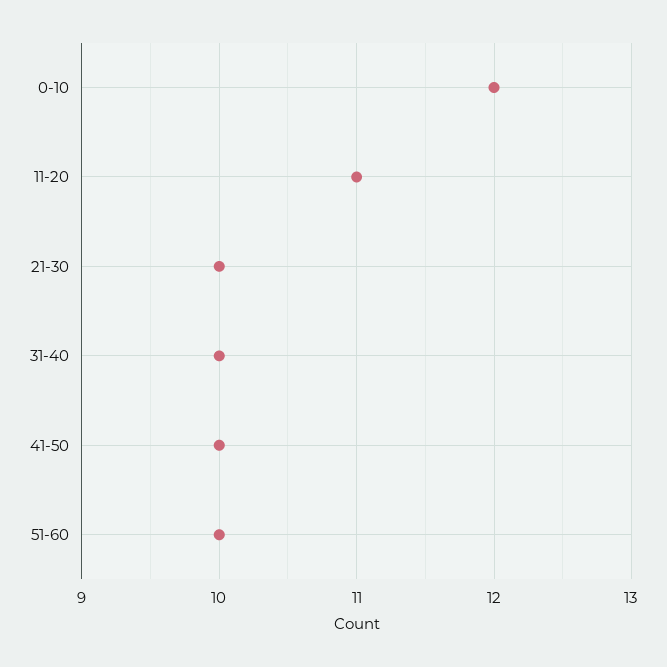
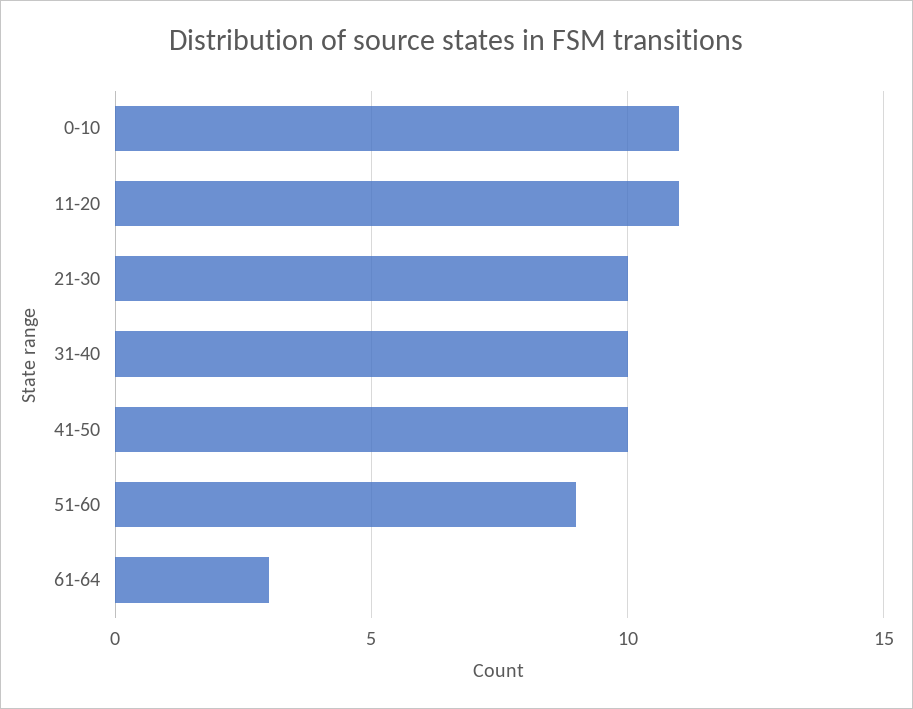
0-10: 12 -> 11
51-60: 10 -> 9
61-64: none -> 3

